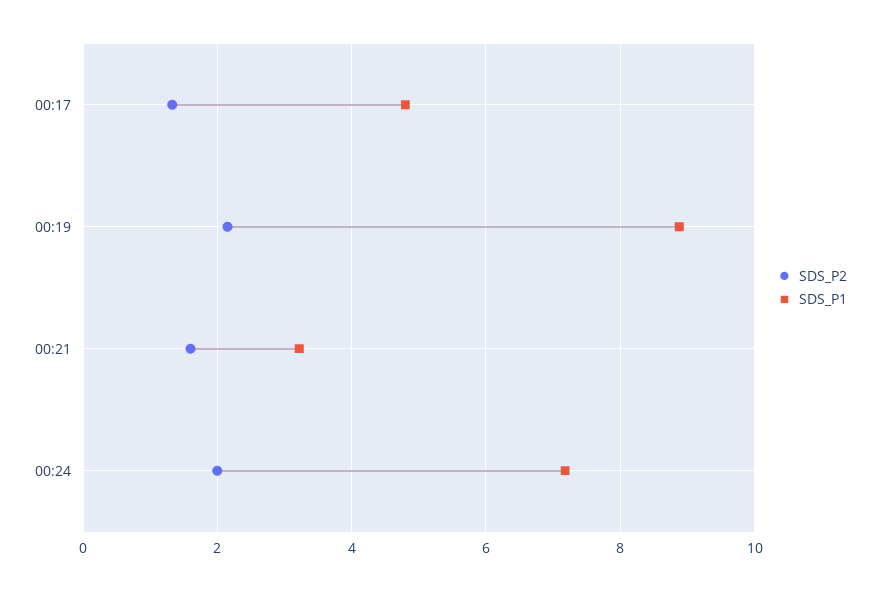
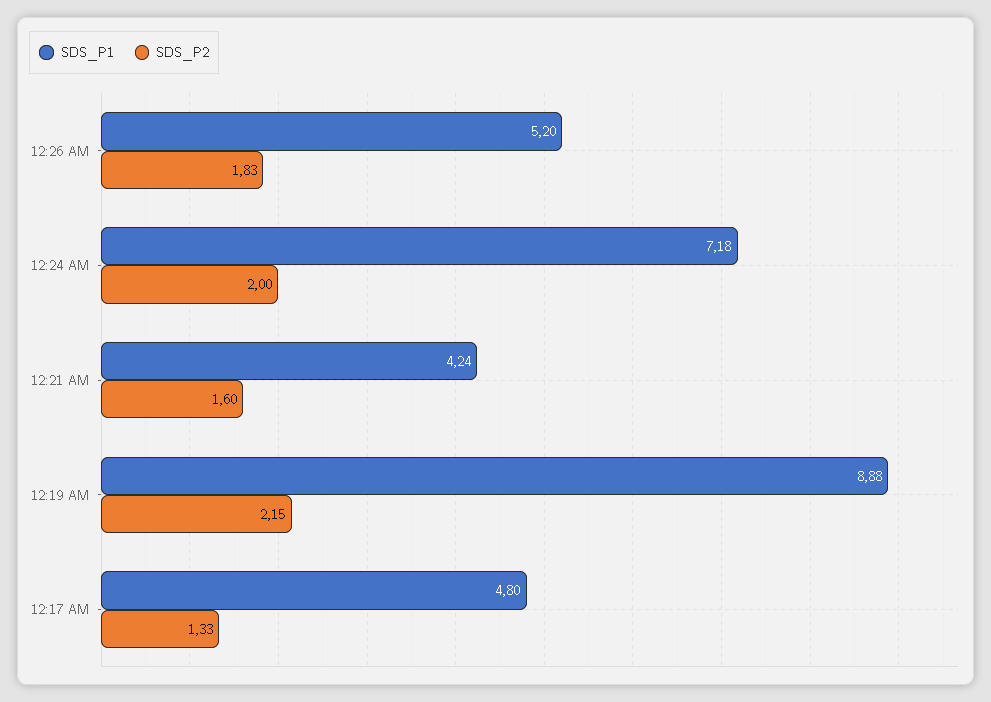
SDS_P1, 00:21: 3.2 -> 4.24
SDS_P1, 12:26 AM: none -> 5.2
SDS_P2, 12:26 AM: none -> 1.83

